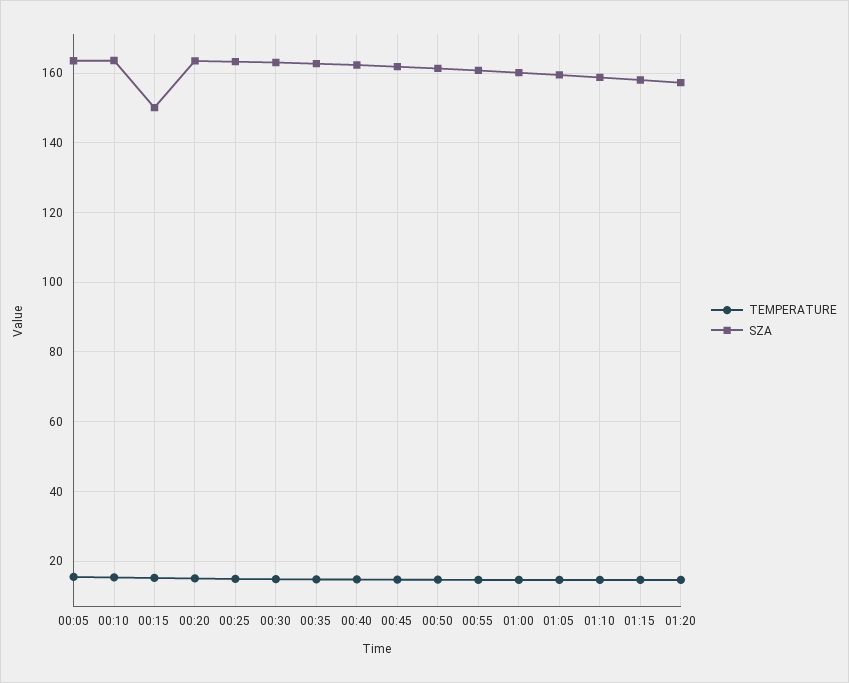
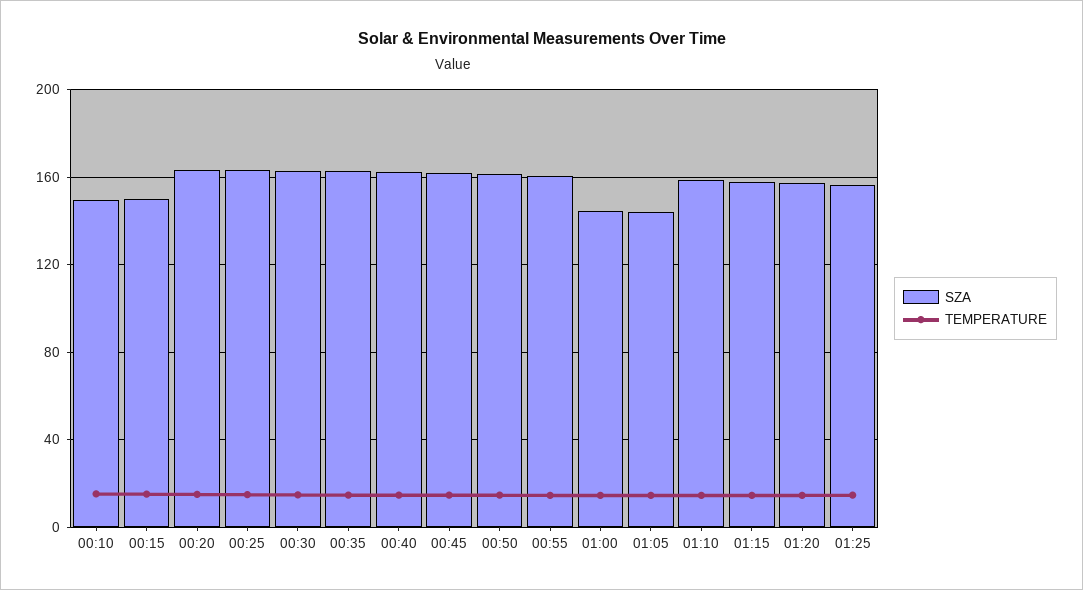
TEMPERATURE, 00:05: 16 -> none
SZA, 00:05: 164 -> none
SZA, 00:10: 164 -> 150
SZA, 01:00: 160 -> 145
SZA, 01:05: 160 -> 145
SZA, 01:25: none -> 155
TEMPERATURE, 01:25: none -> 15

